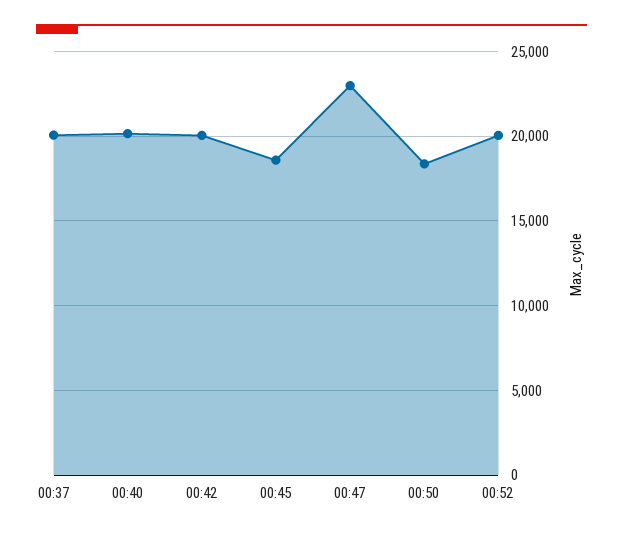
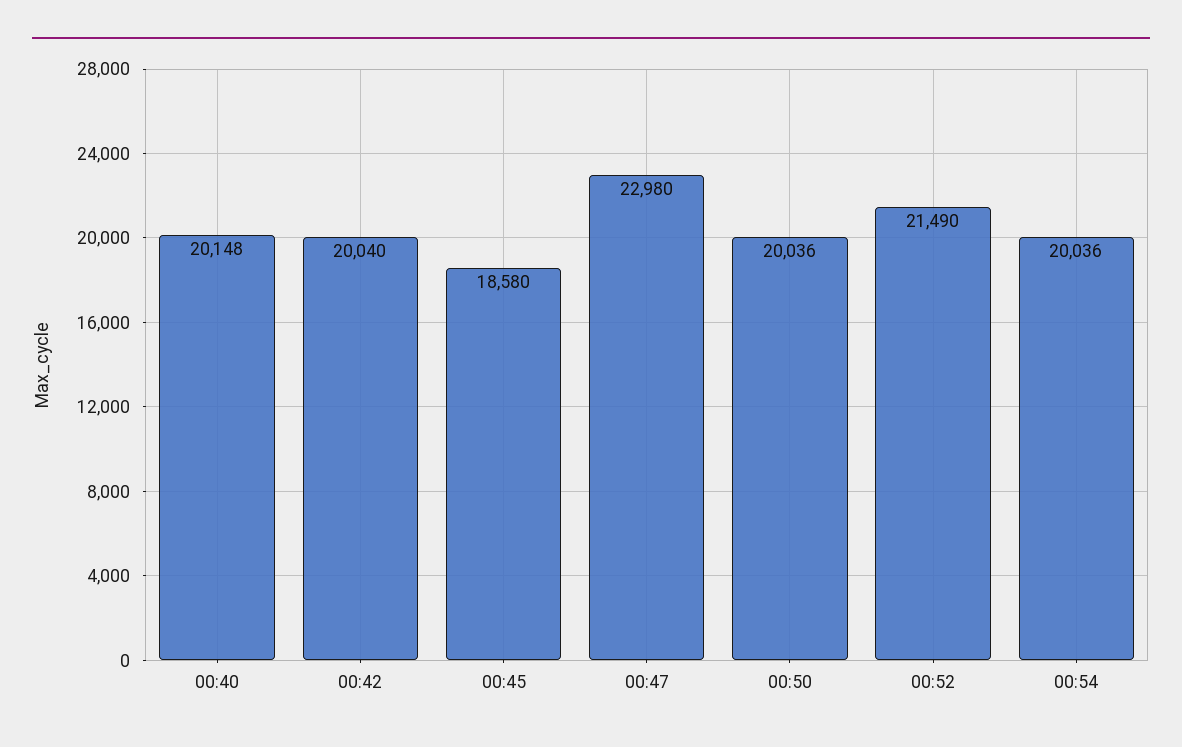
00:37: 20000 -> none
00:50: 18500 -> 20036
00:52: 20000 -> 21490
00:54: none -> 20036

